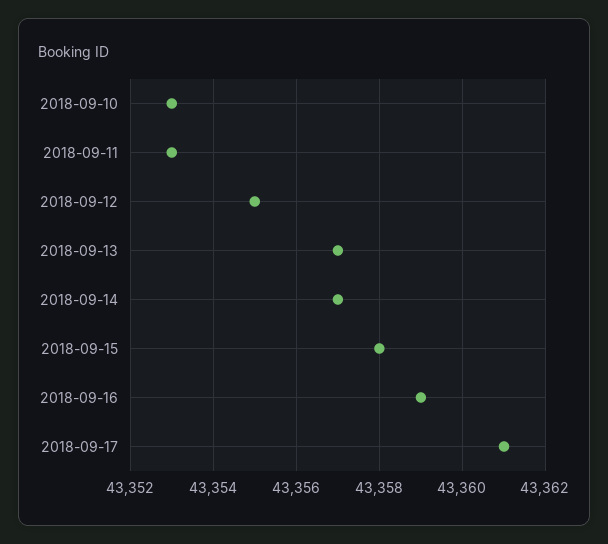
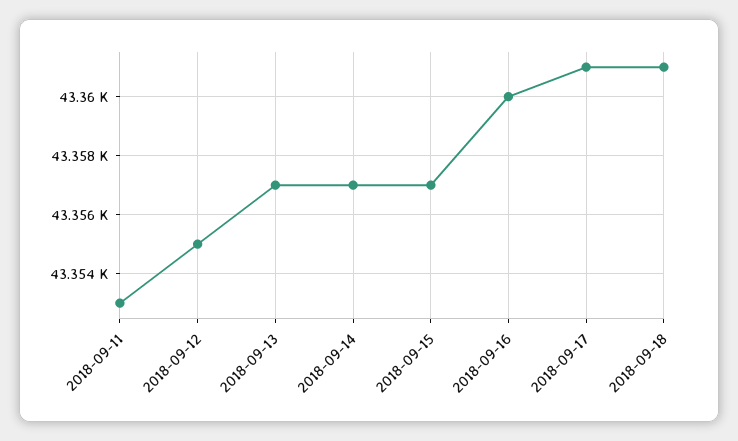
2018-09-10: 43353 -> none
2018-09-15: 43358 -> 43357
2018-09-16: 43359 -> 43360
2018-09-18: none -> 43361

